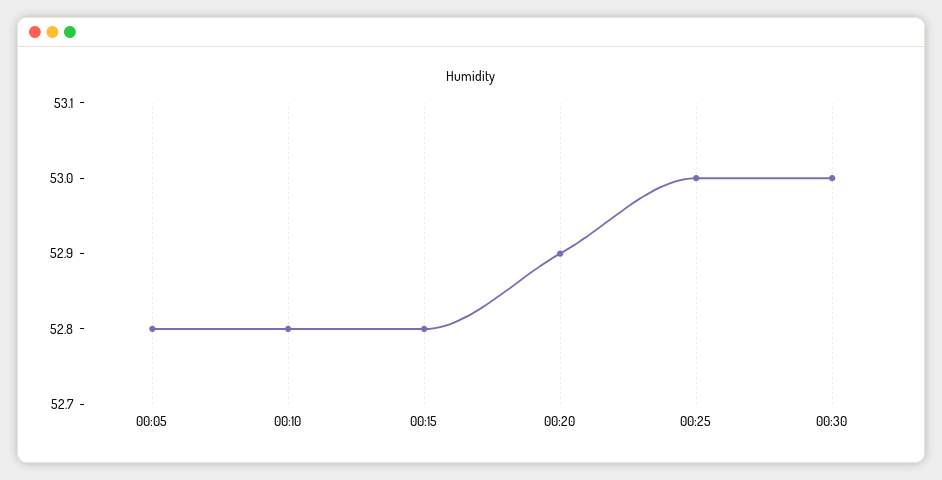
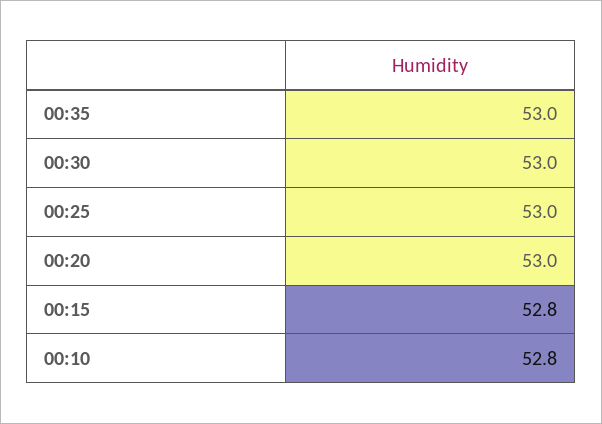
00:05: 52.8 -> none
00:20: 52.9 -> 53
00:35: none -> 53

